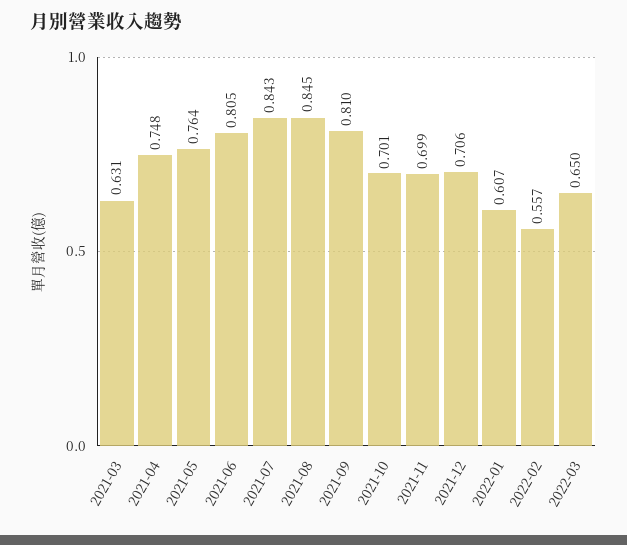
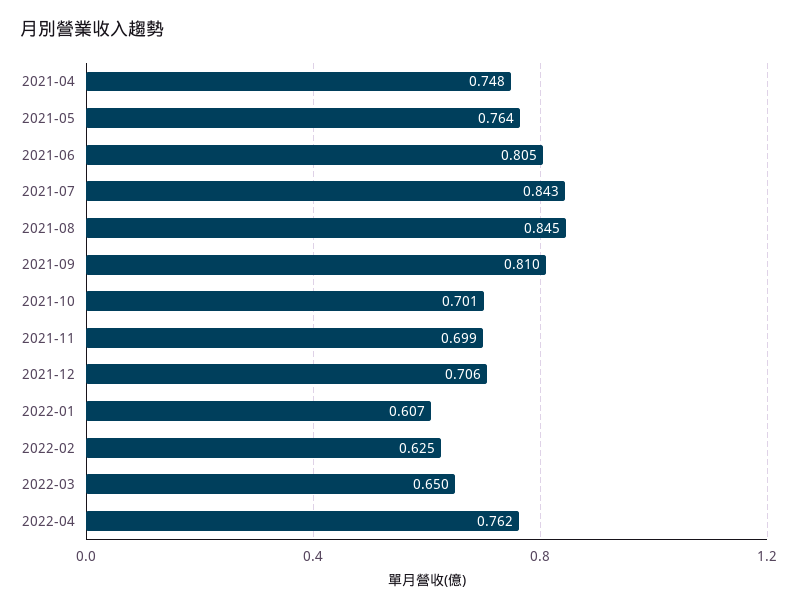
2021-03: 0.631 -> none
2022-02: 0.557 -> 0.625
2022-04: none -> 0.762

